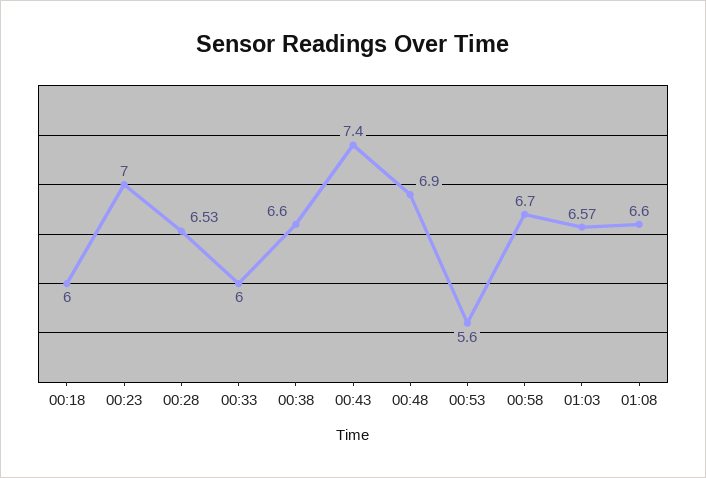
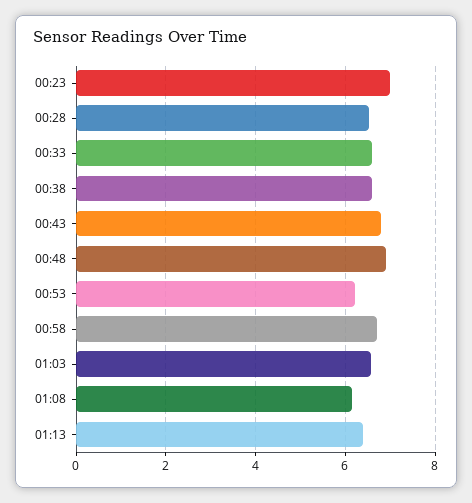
00:18: 6 -> none
00:33: 6 -> 6.6
00:43: 7.4 -> 6.8
00:53: 5.6 -> 6.2
01:08: 6.6 -> 6.2
01:13: none -> 6.4

